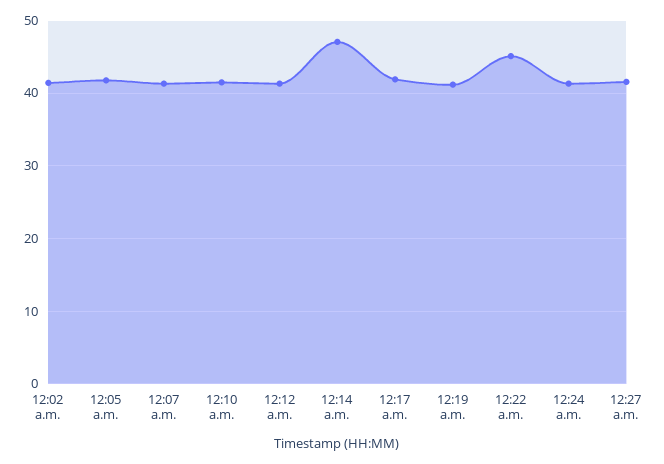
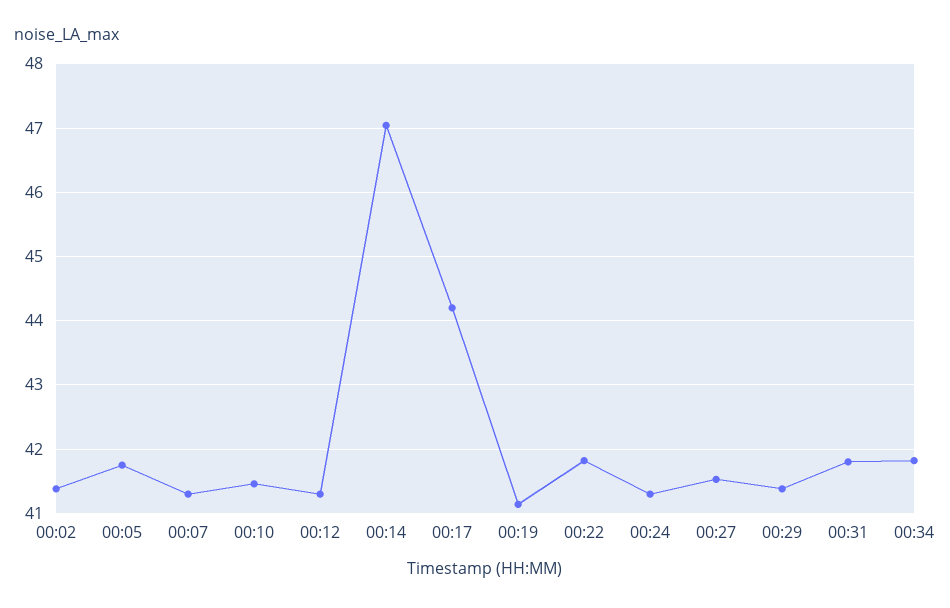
12:17 a.m.: 42 -> 44.2
12:22 a.m.: 45 -> 41.8
00:29: none -> 41.4
00:31: none -> 41.8
00:34: none -> 41.8

